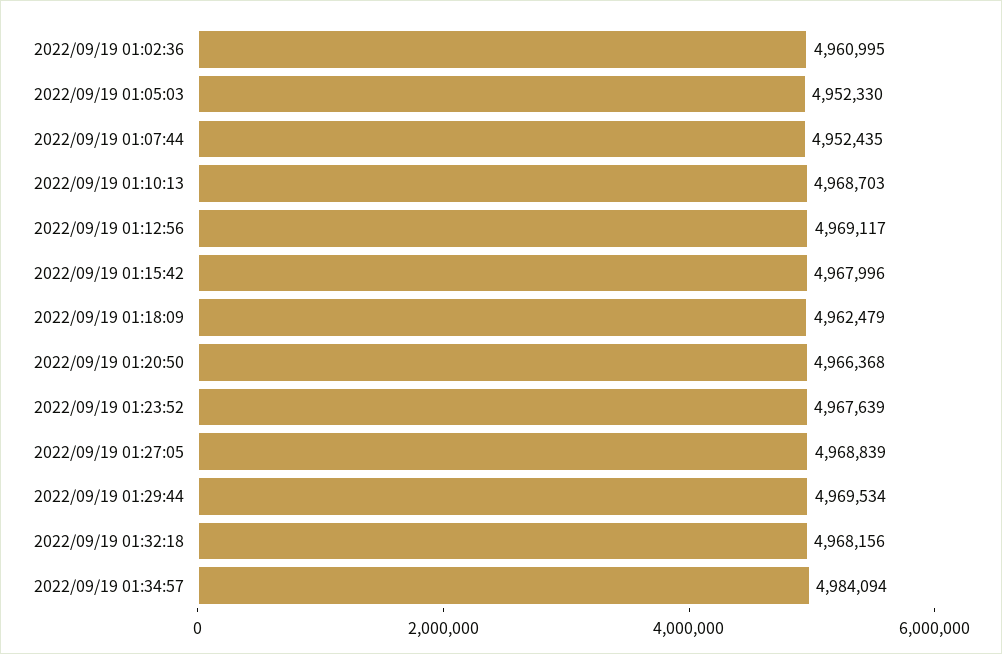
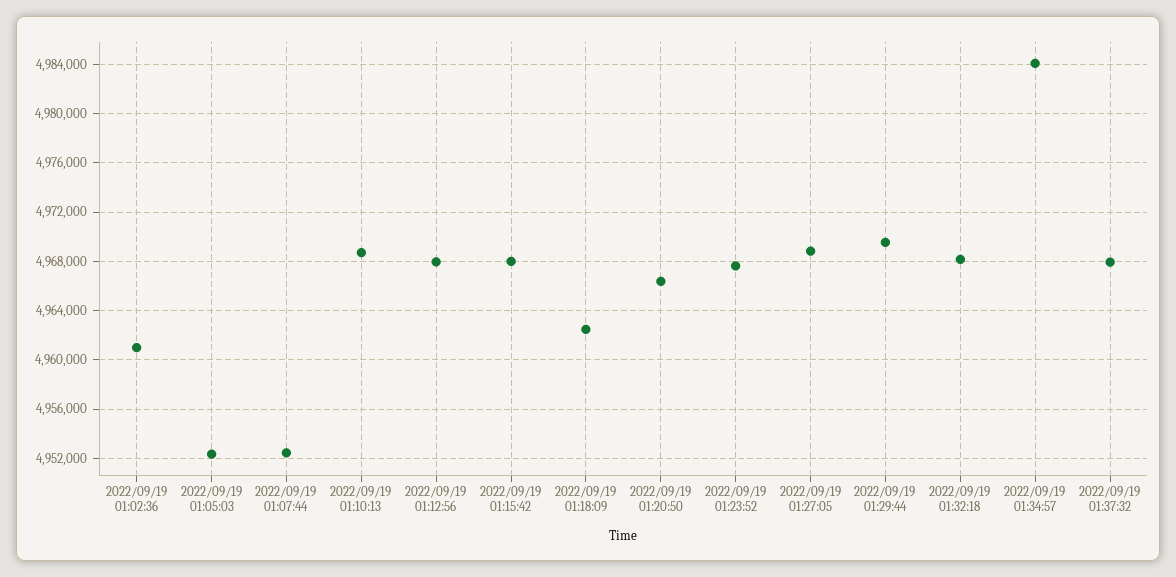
2022/09/19 01:12:56: 4969117 -> 4968000
2022/09/19 01:37:32: none -> 4968000

